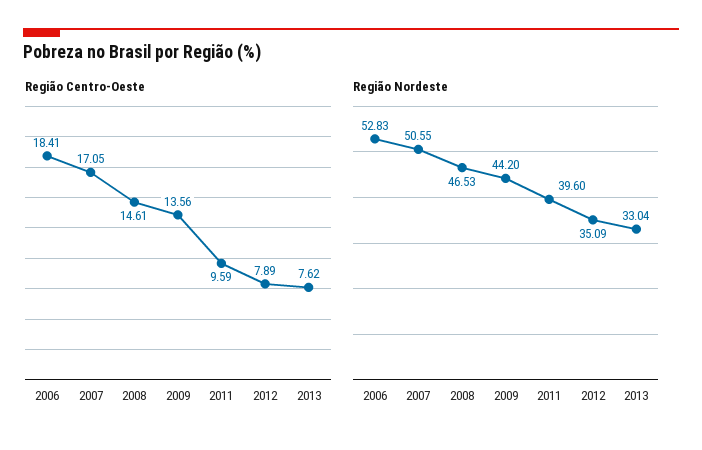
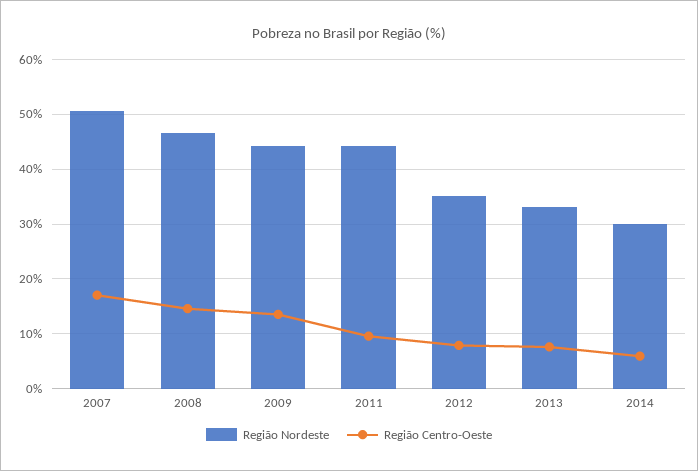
Região Centro-Oeste, 2006: 18.41 -> none
Região Nordeste, 2006: 52.83 -> none
Região Nordeste, 2011: 39.6 -> 44
Região Nordeste, 2014: none -> 30
Região Centro-Oeste, 2014: none -> 6

